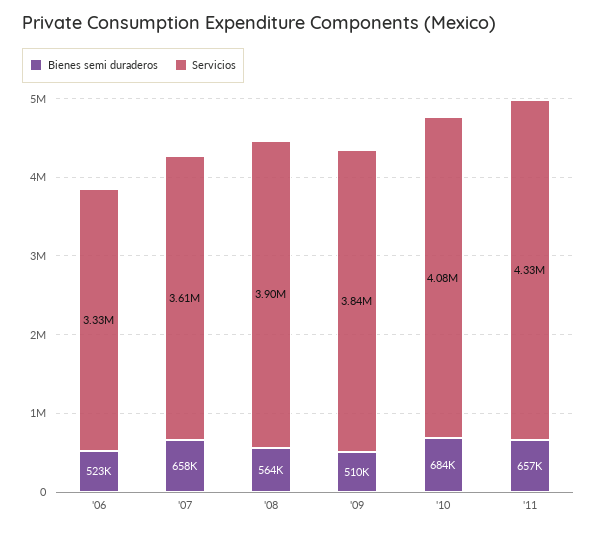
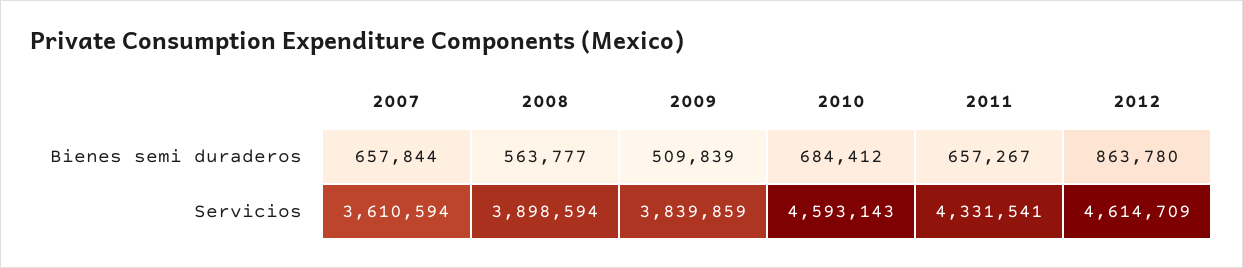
Bienes semi duraderos, '06: 523000 -> none
Servicios, '06: 3330000 -> none
Servicios, '10: 4080000 -> 4593143
Bienes semi duraderos, 2012: none -> 863780
Servicios, 2012: none -> 4614709

